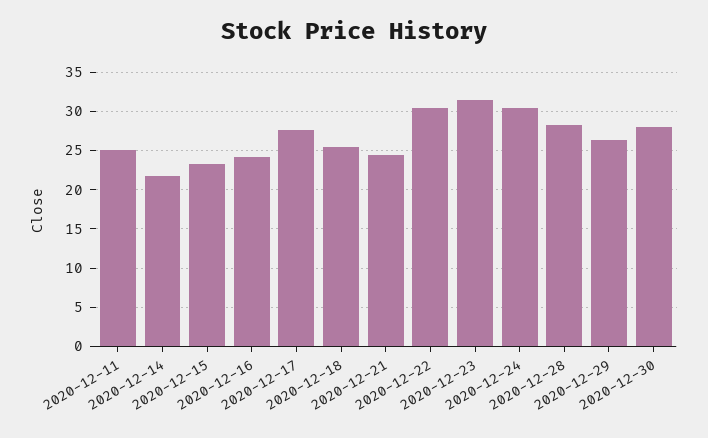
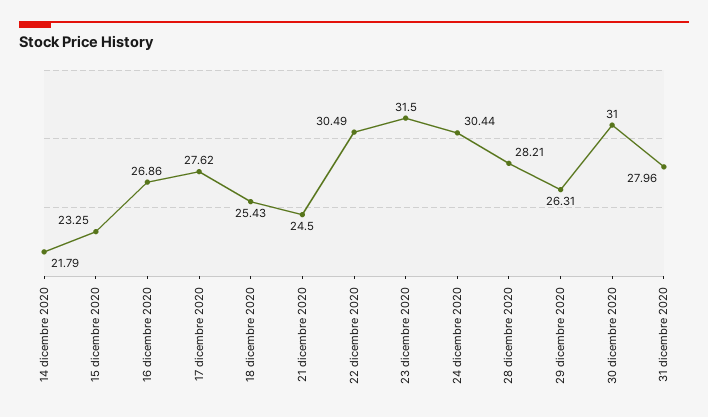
2020-12-11: 25 -> none
2020-12-16: 24 -> 26.86
2020-12-30: 28 -> 31
31 dicembre 2020: none -> 27.96

